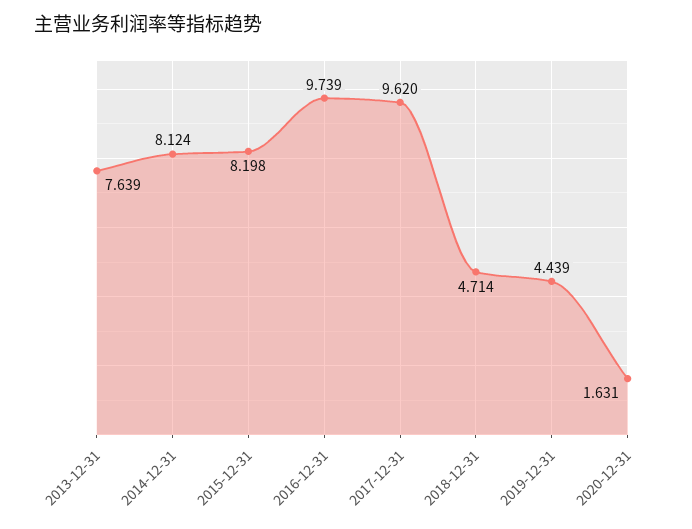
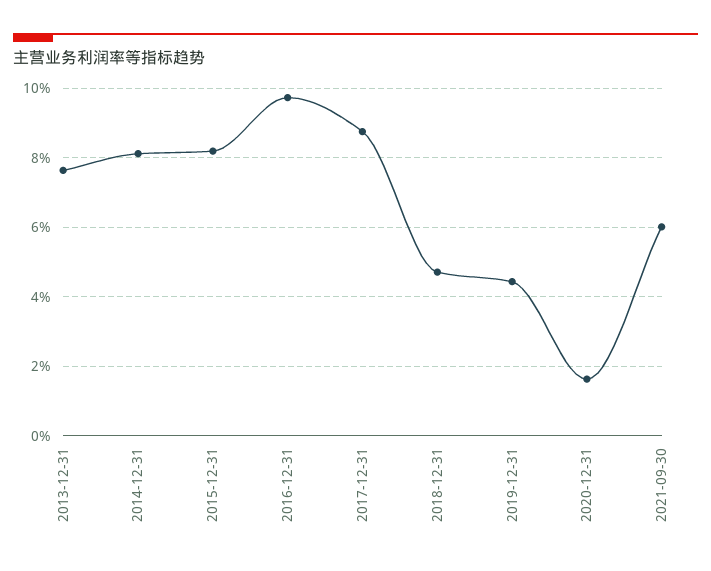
2017-12-31: 9.62 -> 8.8
2021-09-30: none -> 6

